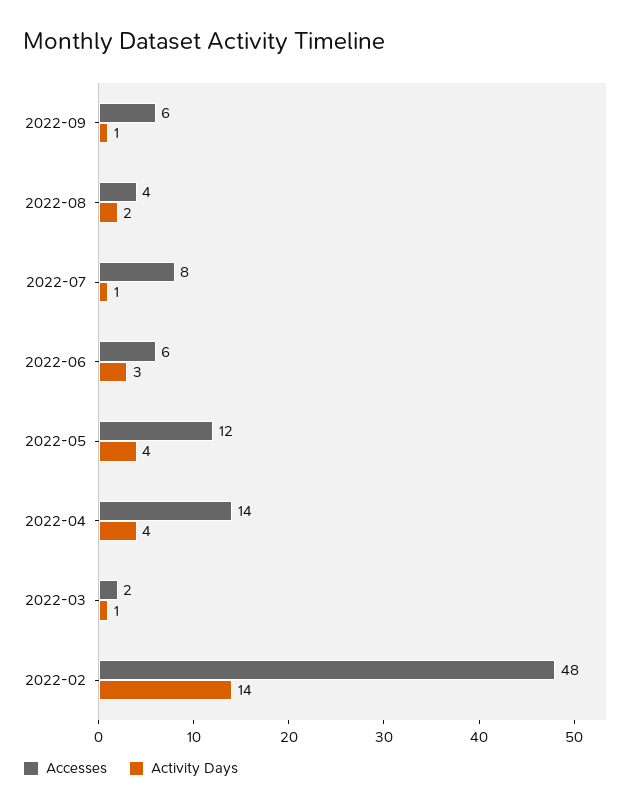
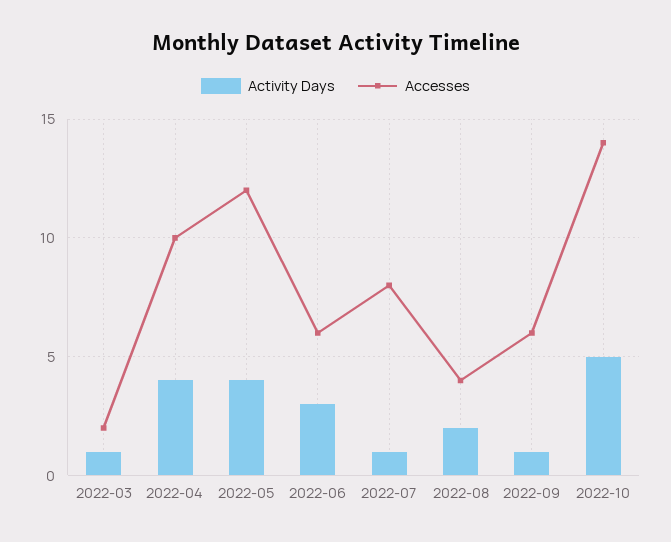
Accesses, 2022-04: 14 -> 10
Accesses, 2022-02: 48 -> none
Activity Days, 2022-02: 14 -> none
Activity Days, 2022-10: none -> 5
Accesses, 2022-10: none -> 14

